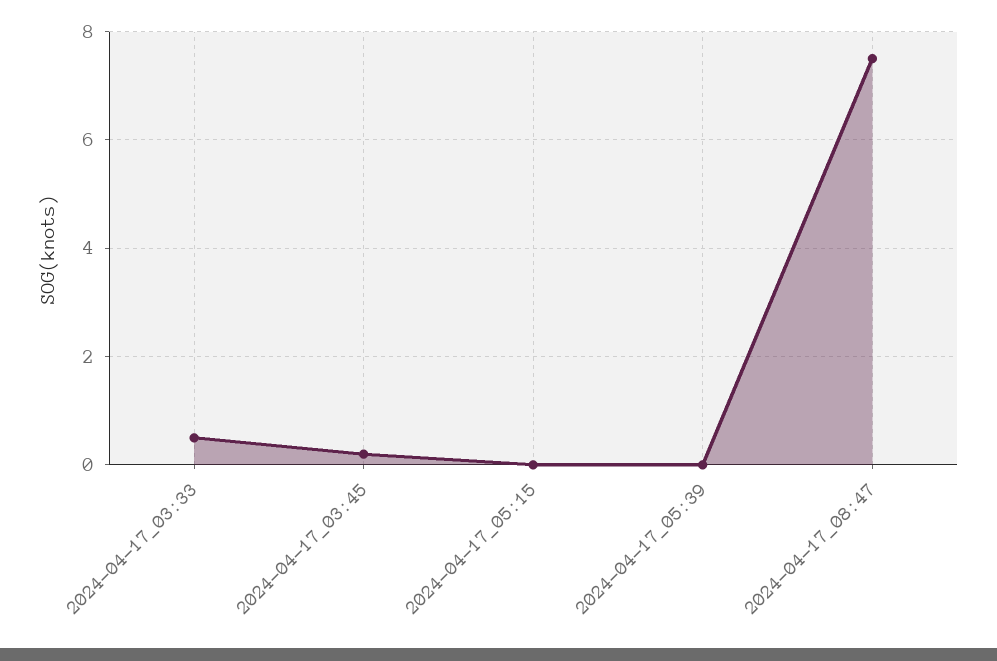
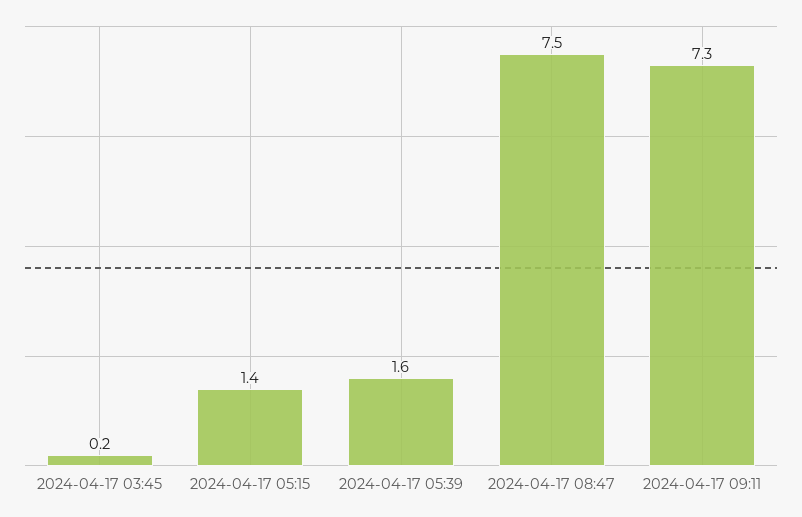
2024-04-17_03:33: 0.5 -> none
2024-04-17_05:15: 0 -> 1.4
2024-04-17_05:39: 0 -> 1.6
2024-04-17 09:11: none -> 7.3

